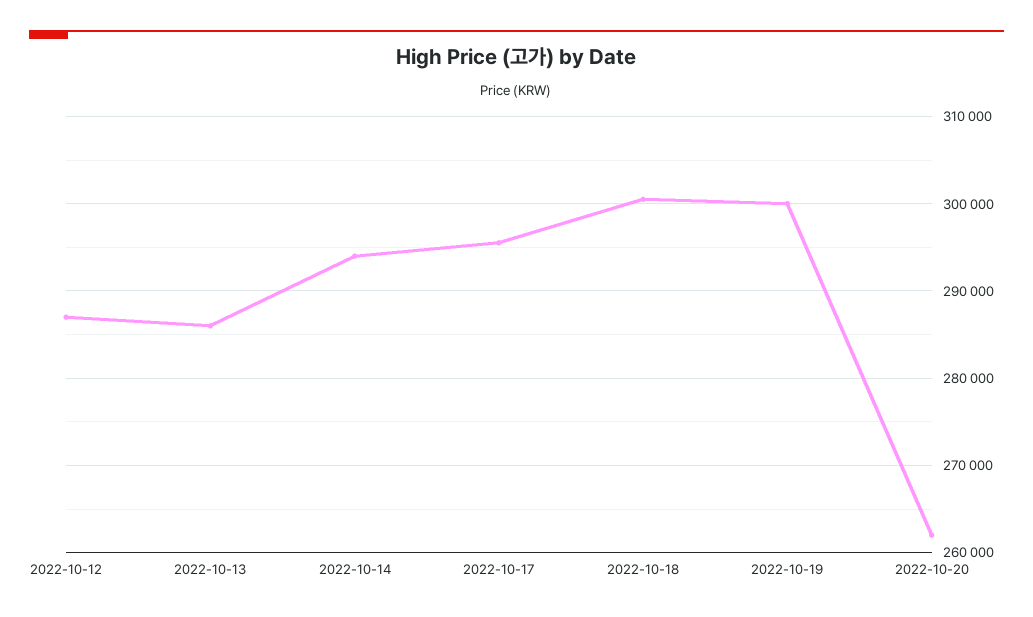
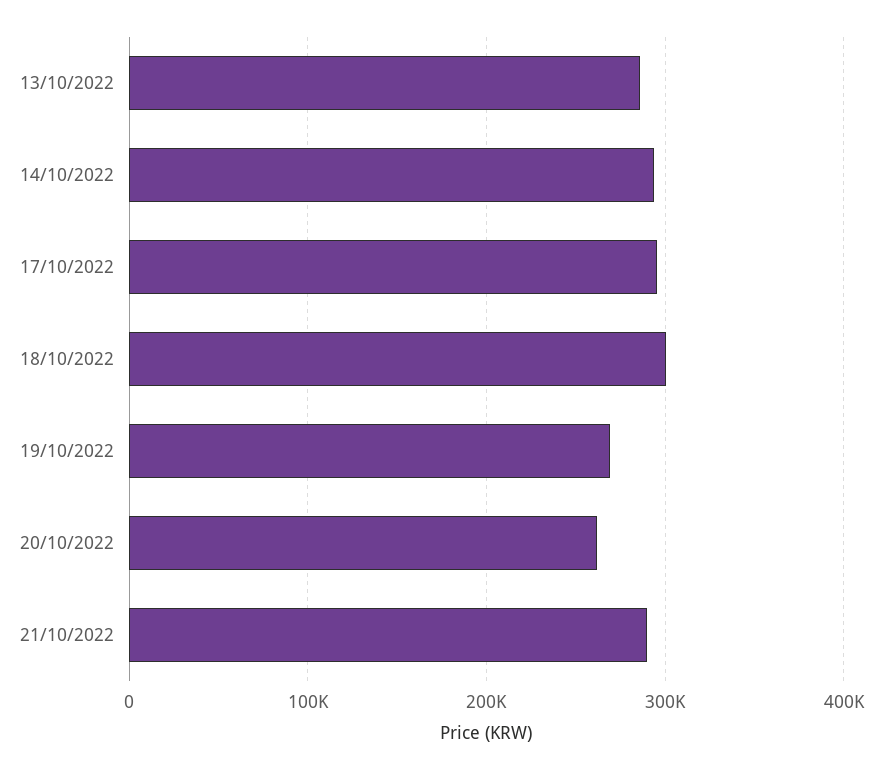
2022-10-12: 287000 -> none
2022-10-19: 300000 -> 270000
21/10/2022: none -> 290000

